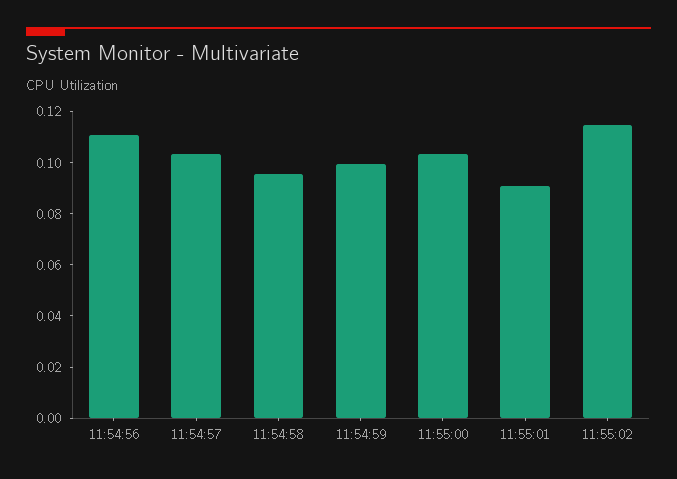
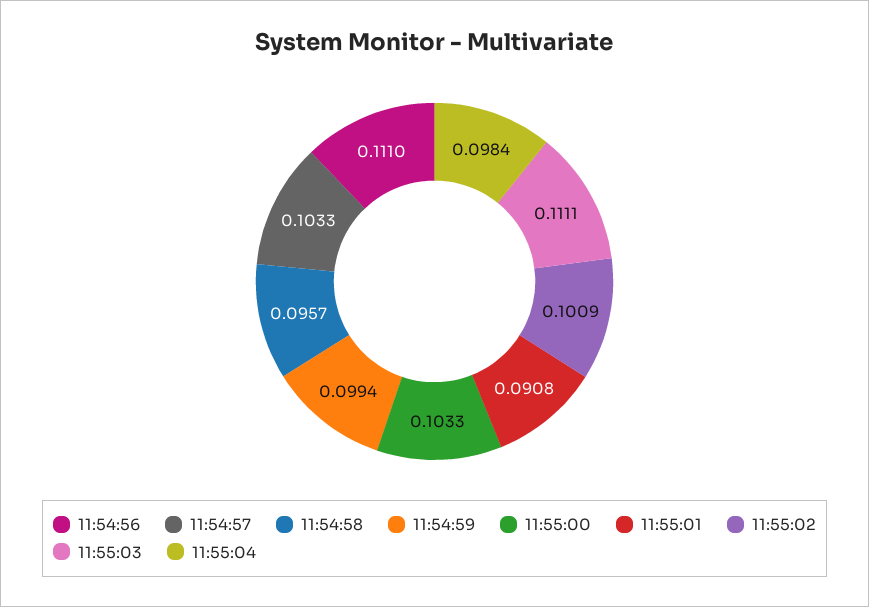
11:55:02: 0.115 -> 0.1009
11:55:03: none -> 0.1111
11:55:04: none -> 0.0984

